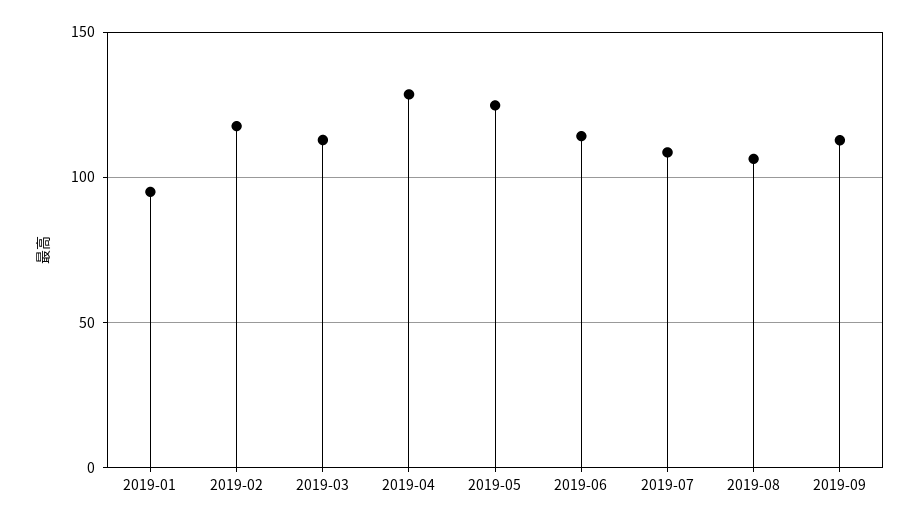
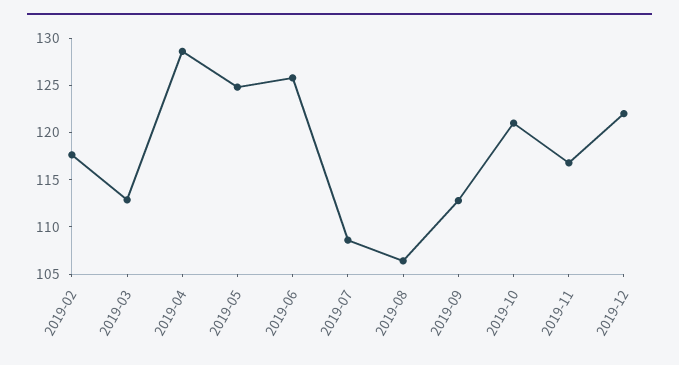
2019-01: 95 -> none
2019-06: 115 -> 126
2019-10: none -> 121
2019-11: none -> 117
2019-12: none -> 122

